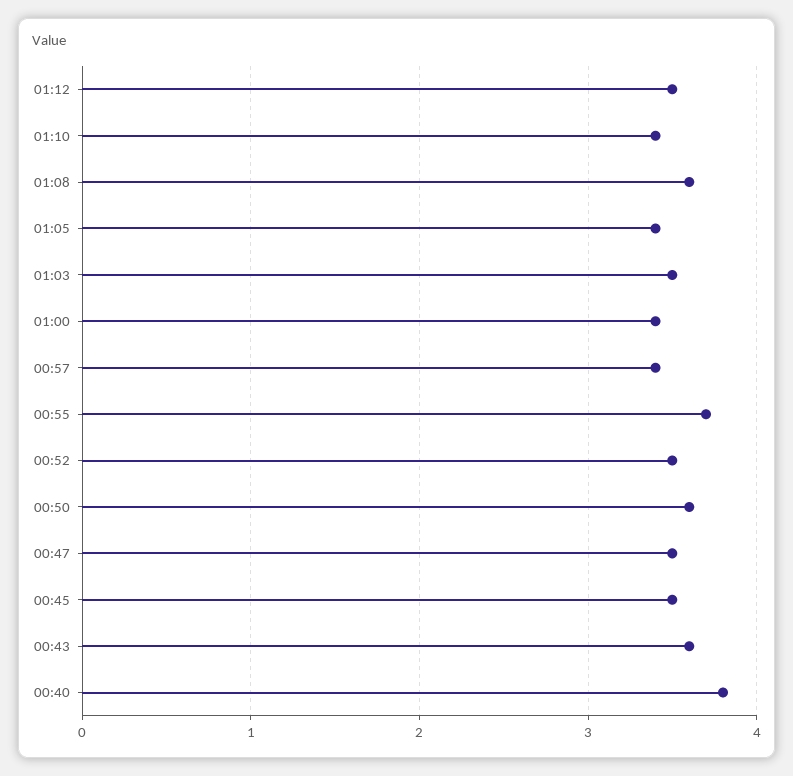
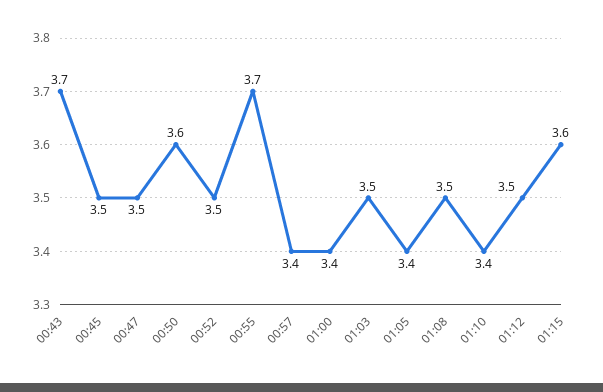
01:08: 3.6 -> 3.5
00:43: 3.6 -> 3.7
00:40: 3.8 -> none
01:15: none -> 3.6

